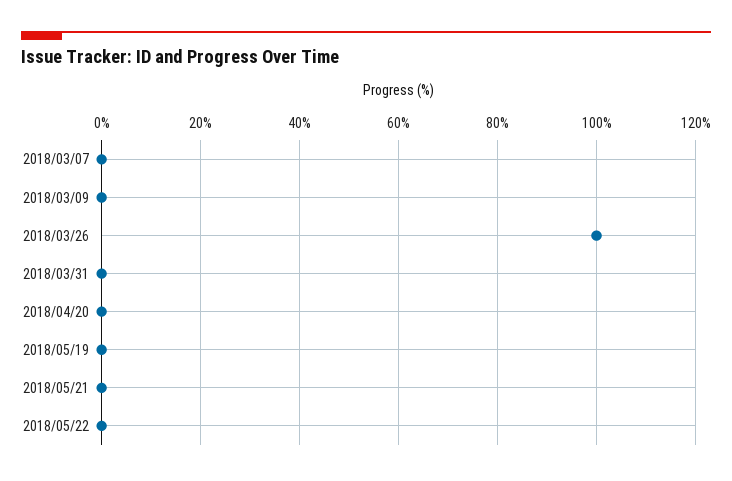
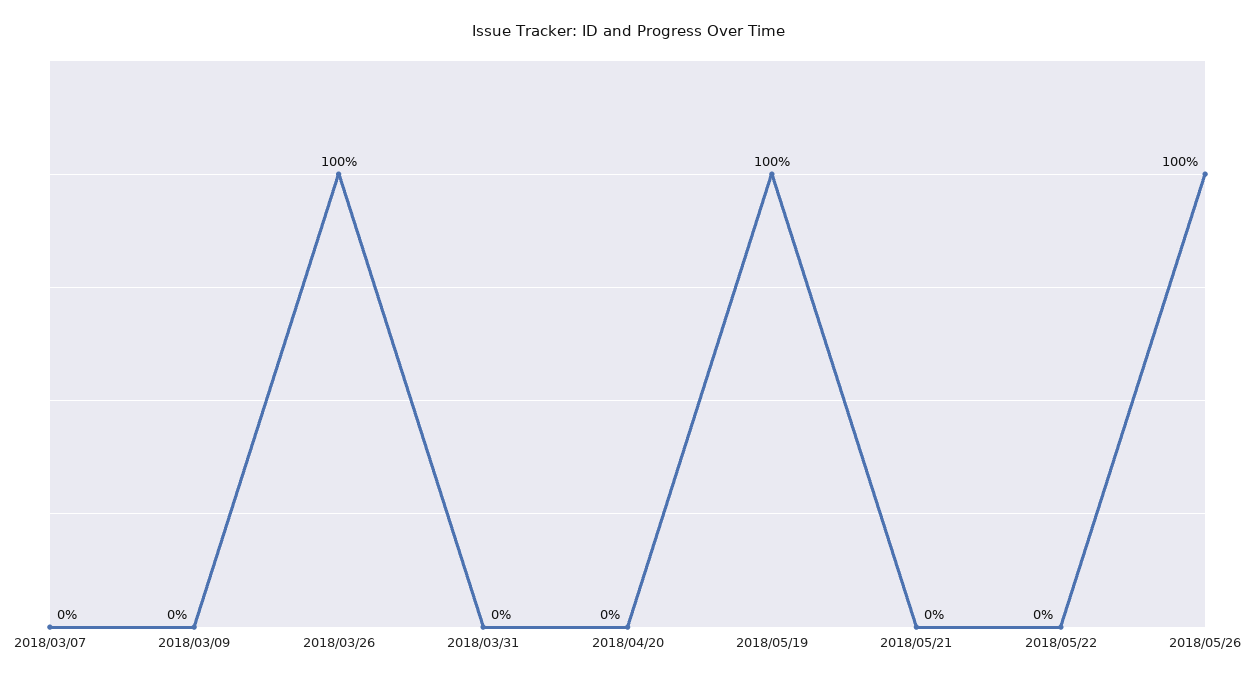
2018/05/19: 0 -> 100
2018/05/26: none -> 100

